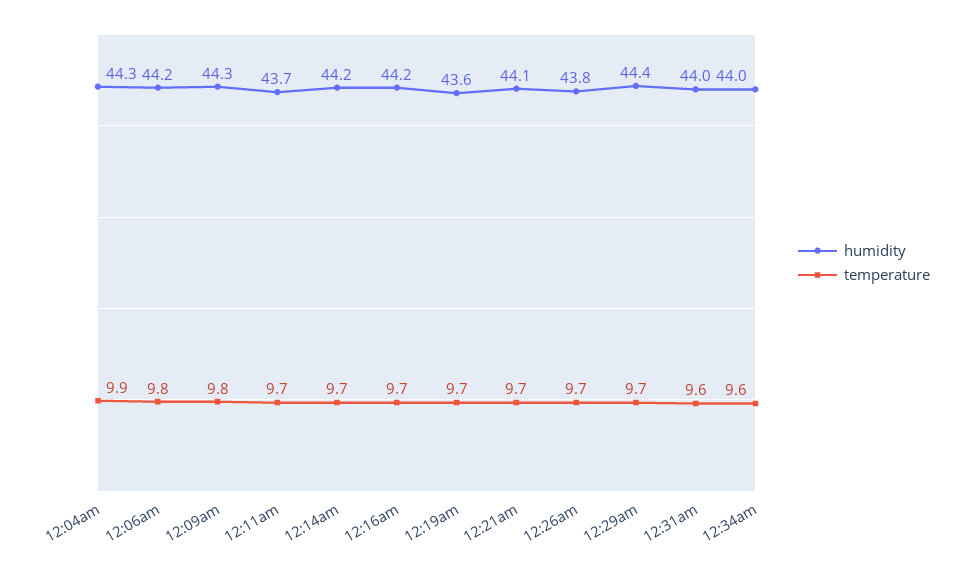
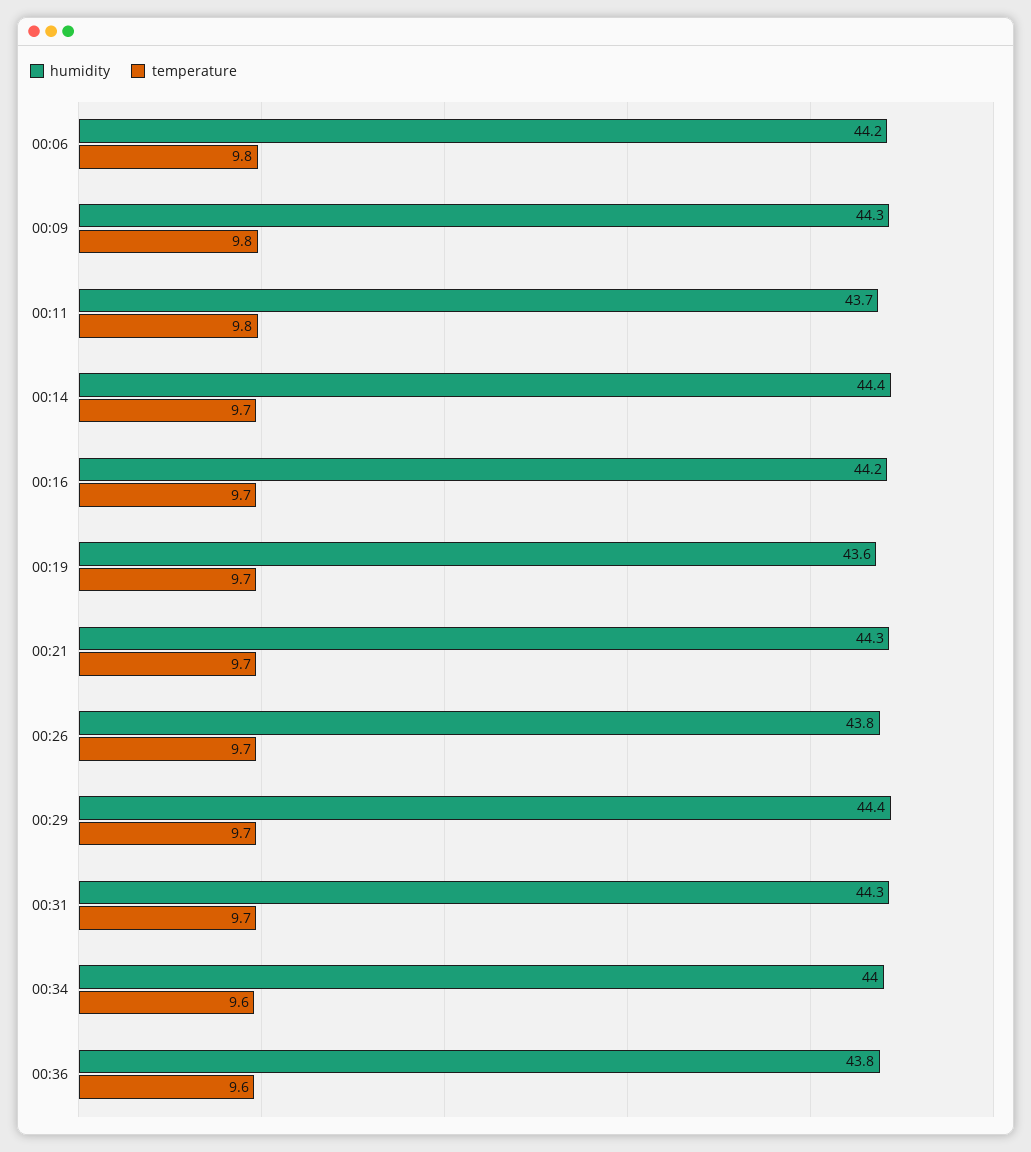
humidity, 12:04am: 44.3 -> none
temperature, 12:04am: 9.9 -> none
temperature, 12:11am: 9.7 -> 9.8
humidity, 12:14am: 44.2 -> 44.4
humidity, 12:21am: 44.1 -> 44.3
humidity, 12:31am: 44 -> 44.3
temperature, 12:31am: 9.6 -> 9.7
humidity, 00:36: none -> 43.8
temperature, 00:36: none -> 9.6

